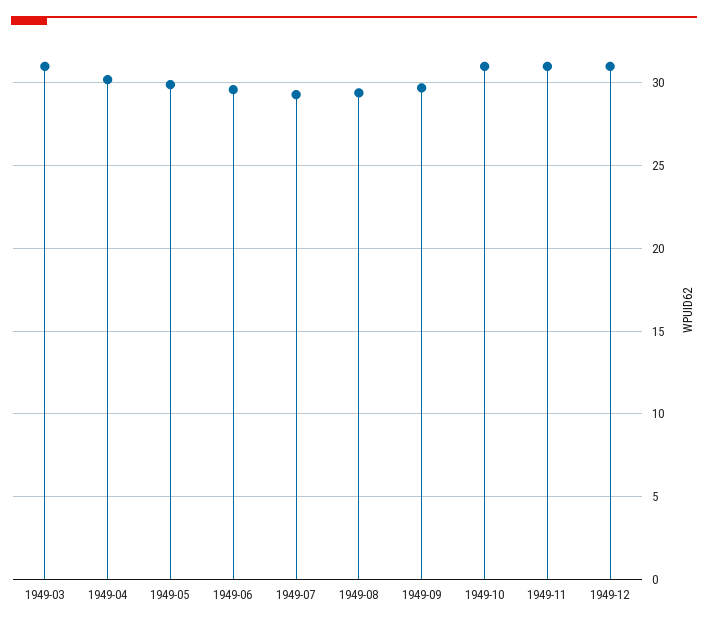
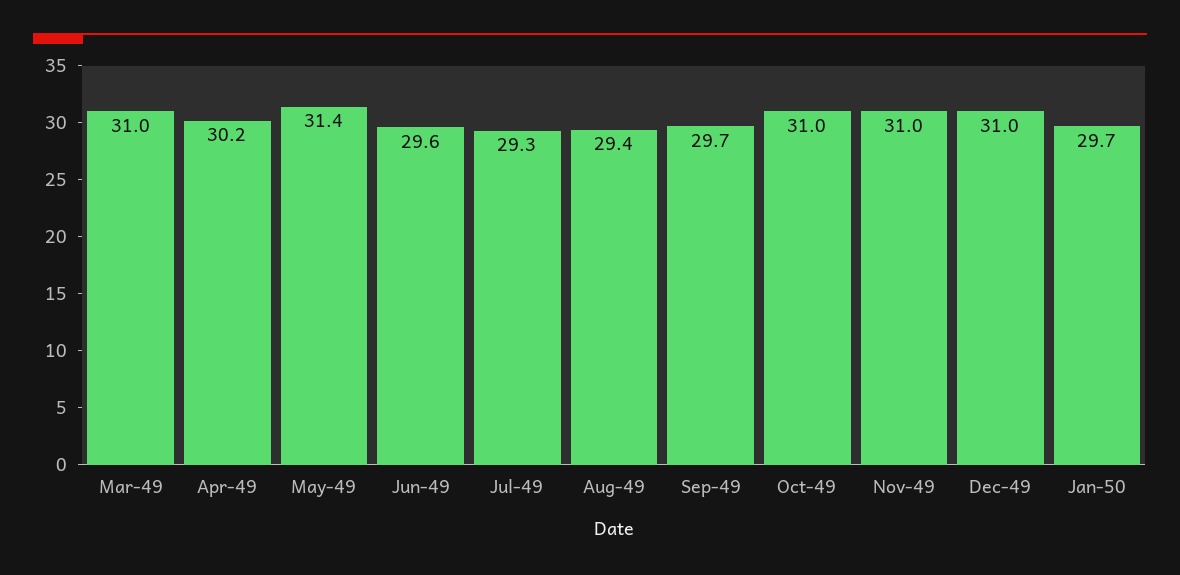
1949-05: 30 -> 31.4
Jan-50: none -> 29.7

